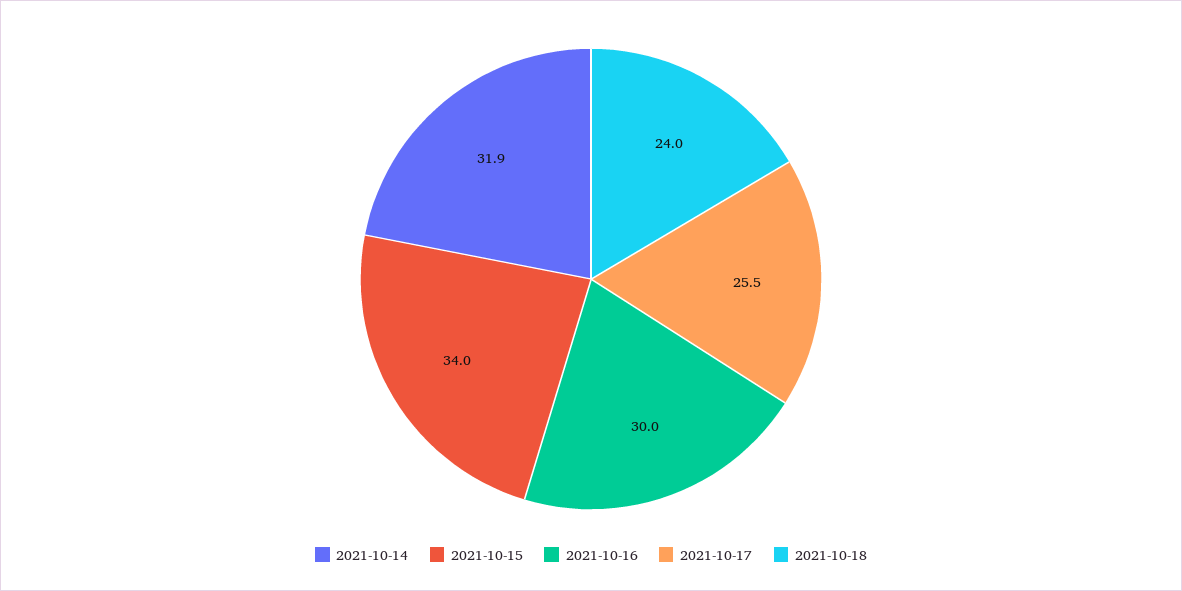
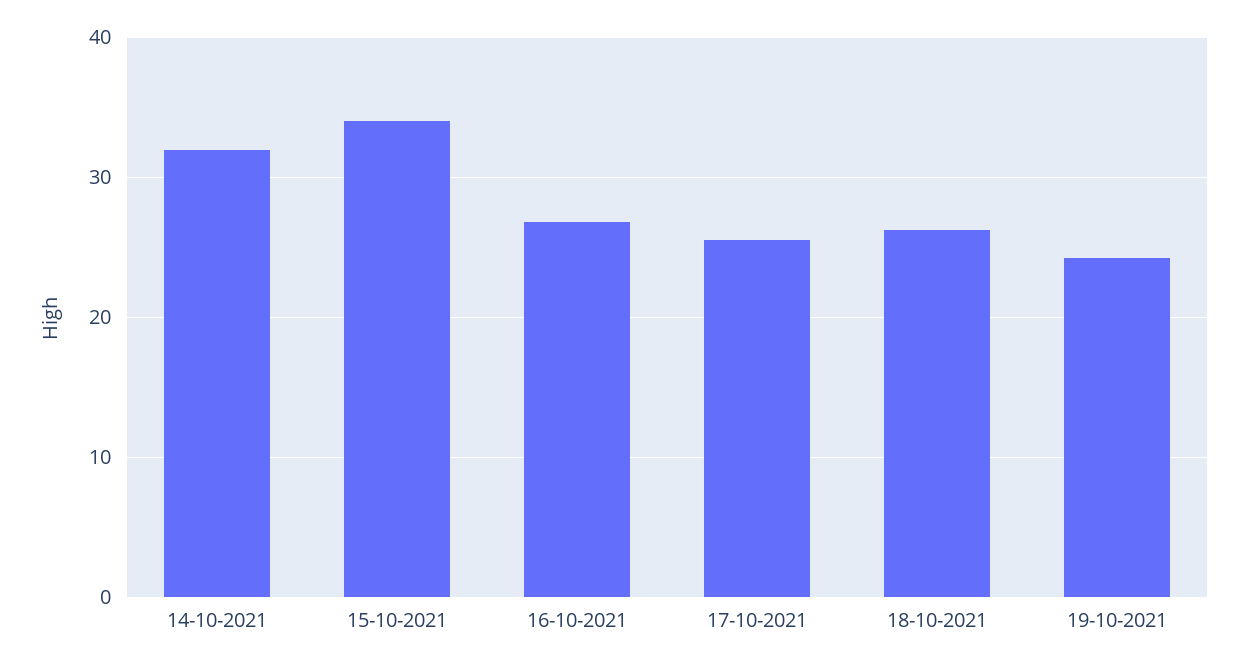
2021-10-16: 30 -> 27
2021-10-18: 24 -> 26
19-10-2021: none -> 24

